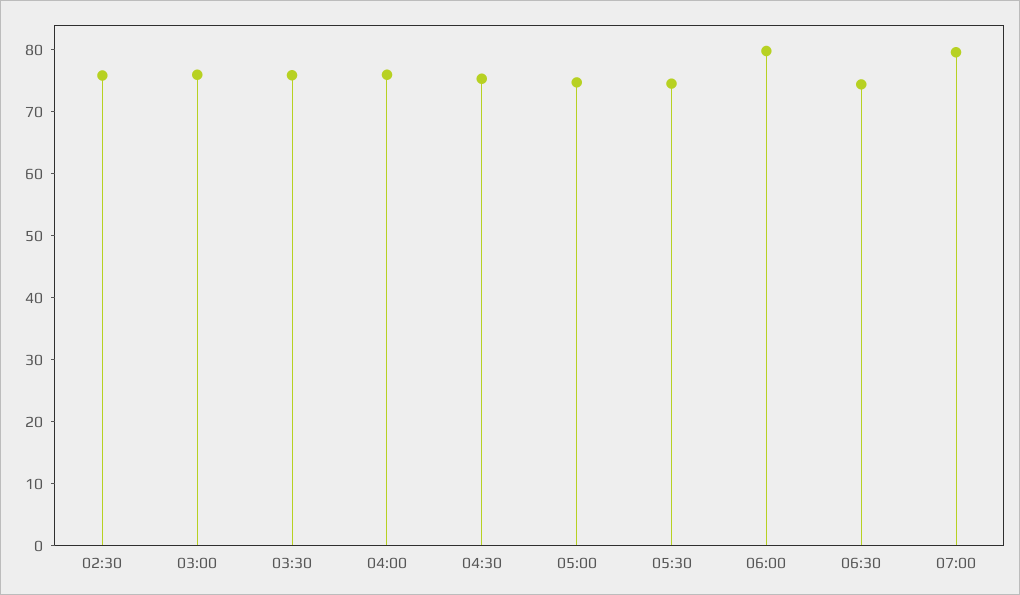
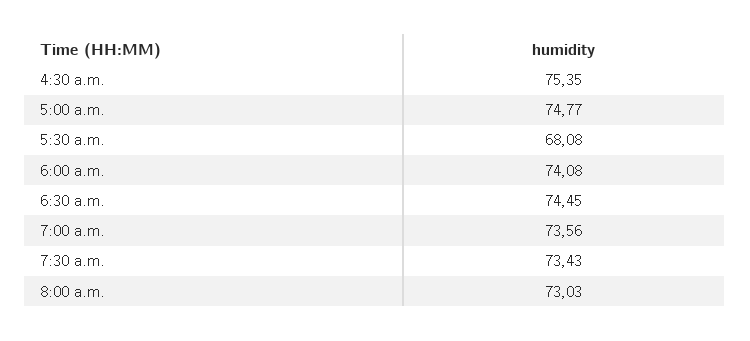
02:30: 76 -> none
03:00: 76 -> none
03:30: 76 -> none
04:00: 76 -> none
05:30: 74 -> 68.08
06:00: 80 -> 74.08
07:00: 80 -> 73.56
7:30 a.m.: none -> 73.43
8:00 a.m.: none -> 73.03

